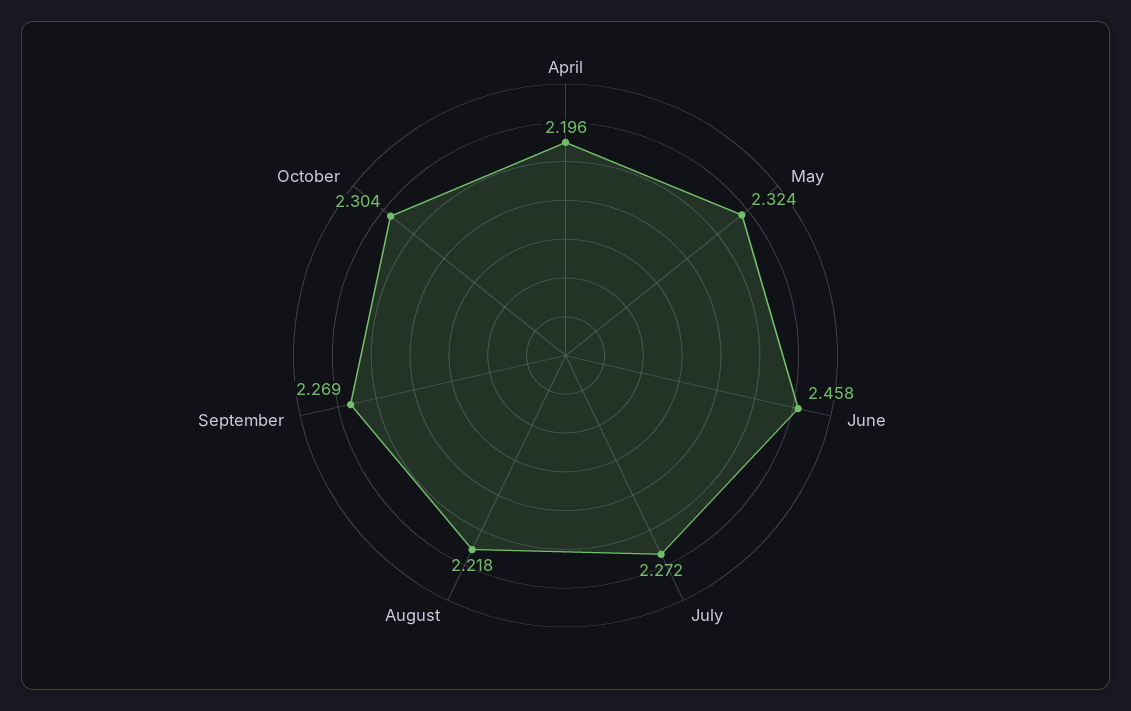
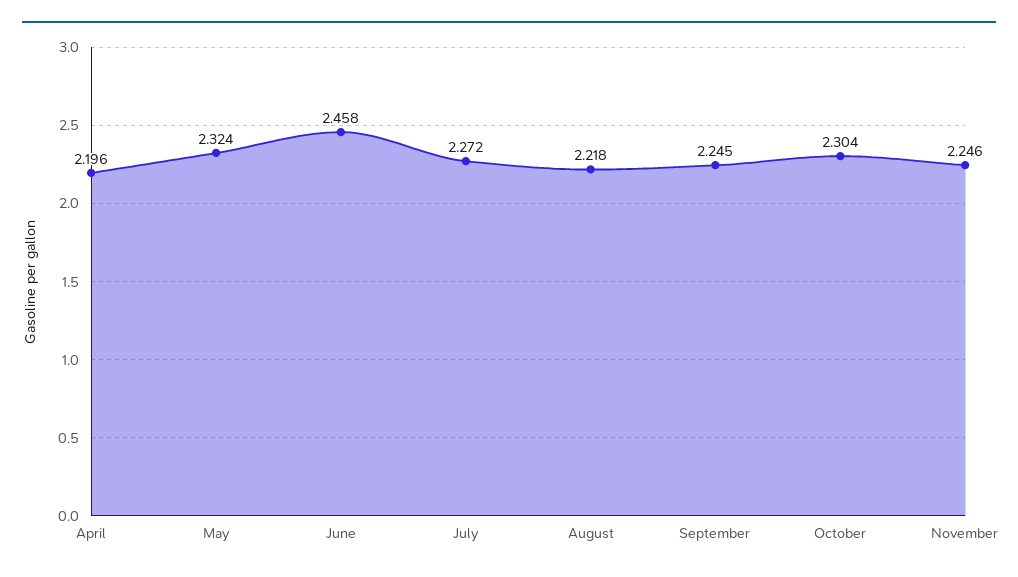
September: 2.269 -> 2.245
November: none -> 2.246

